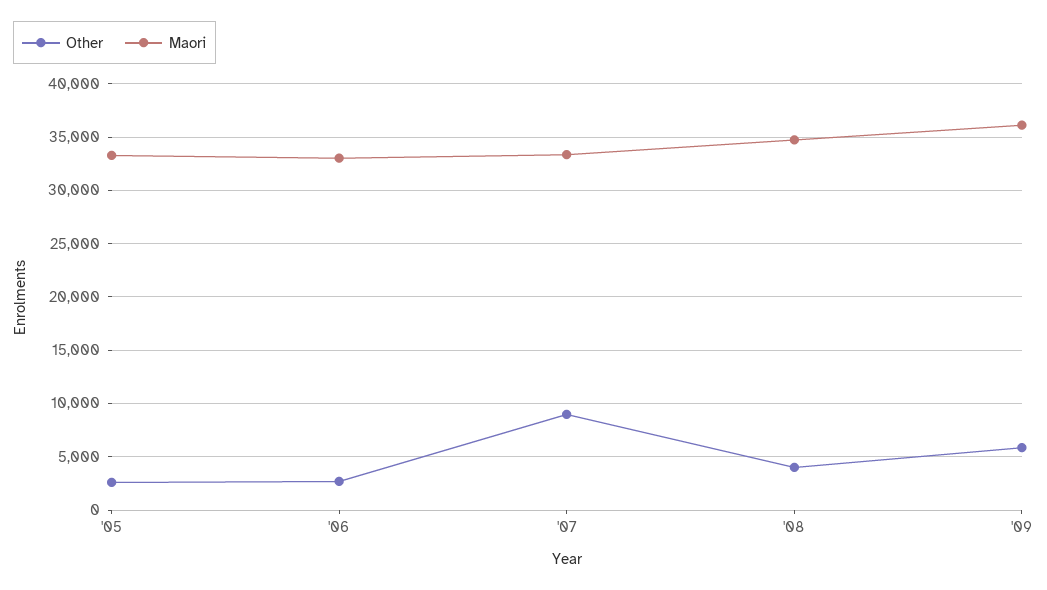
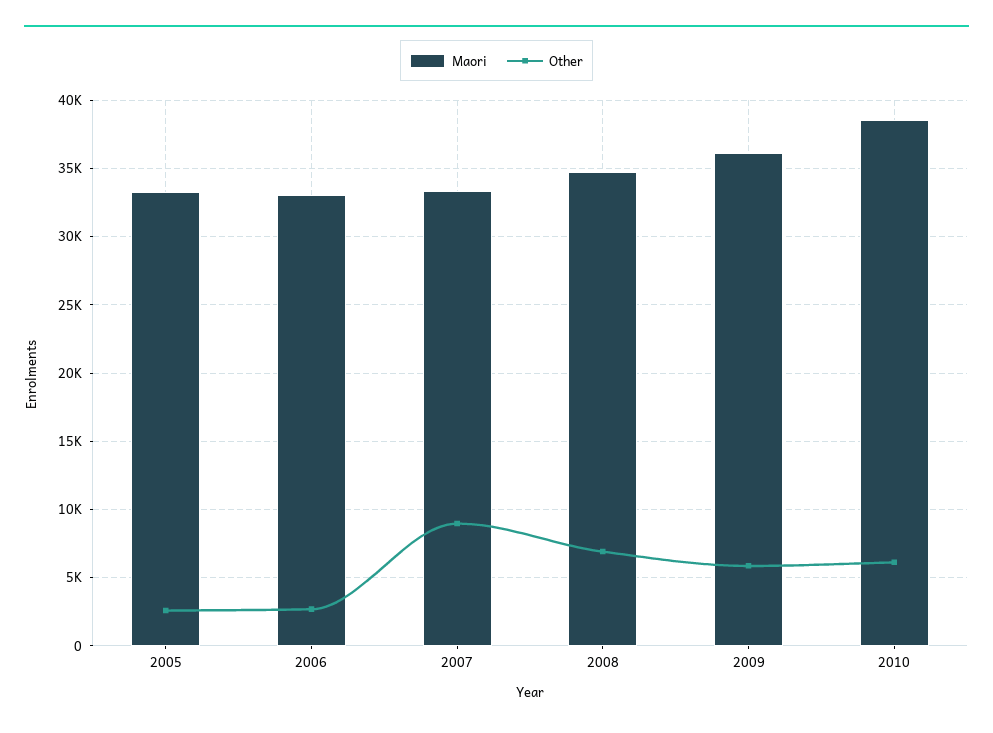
Other, '08: 4000 -> 7000
Maori, 2010: none -> 38500
Other, 2010: none -> 6000

